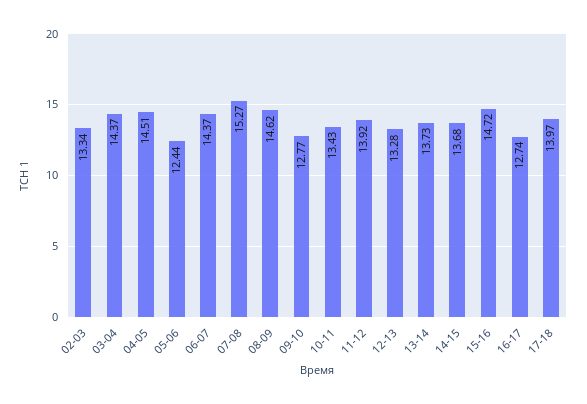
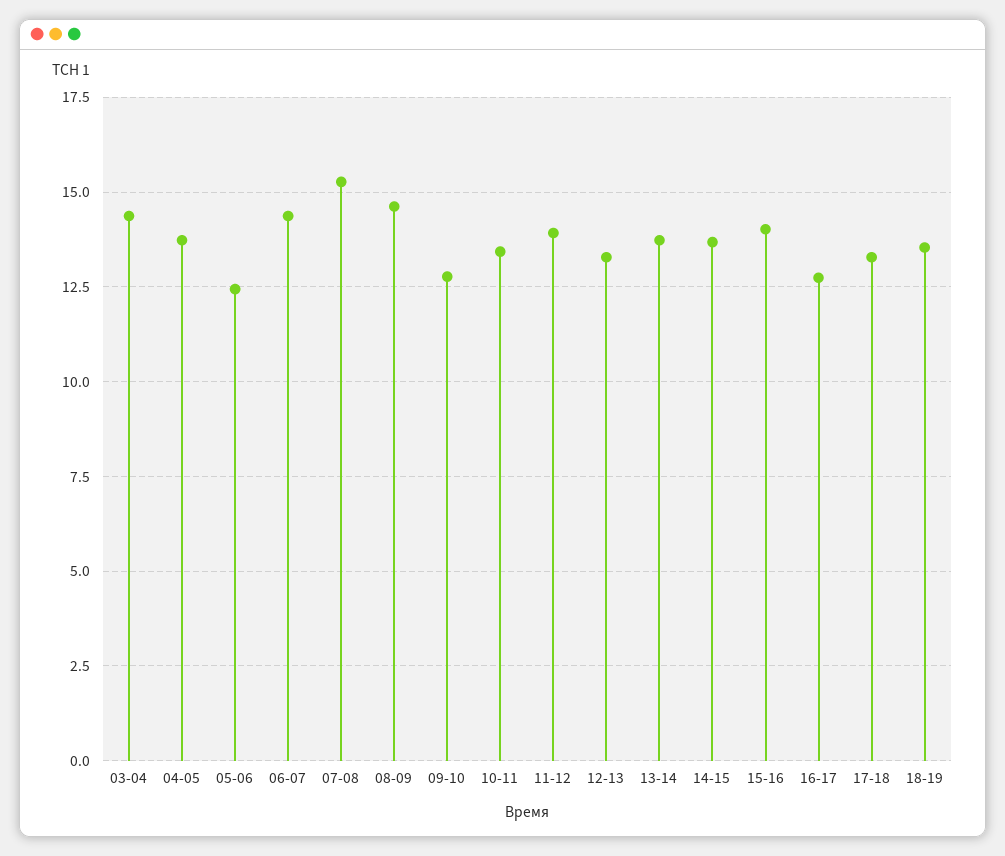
02-03: 13.34 -> none
04-05: 14.51 -> 13.75
15-16: 14.72 -> 14
17-18: 13.97 -> 13.25
18-19: none -> 13.5

